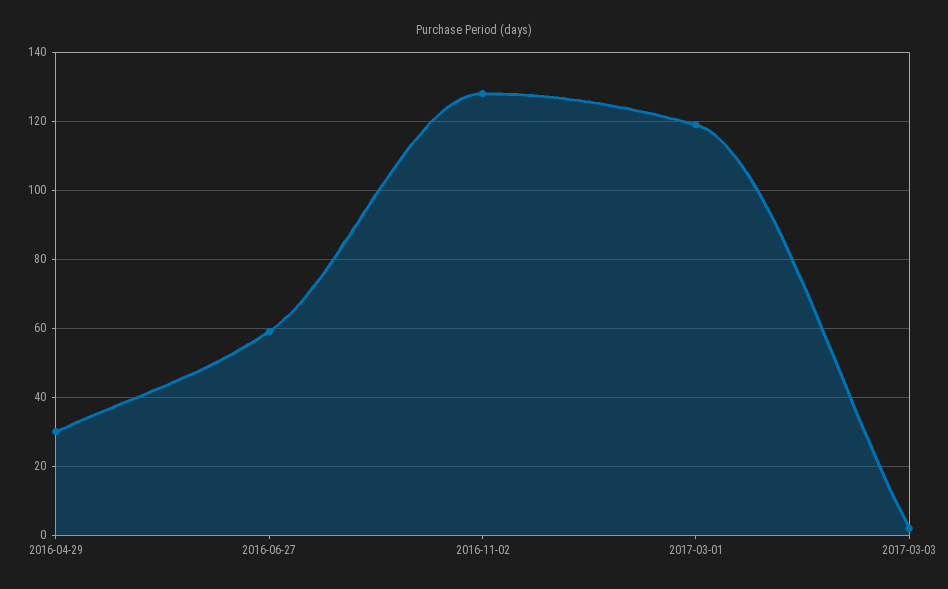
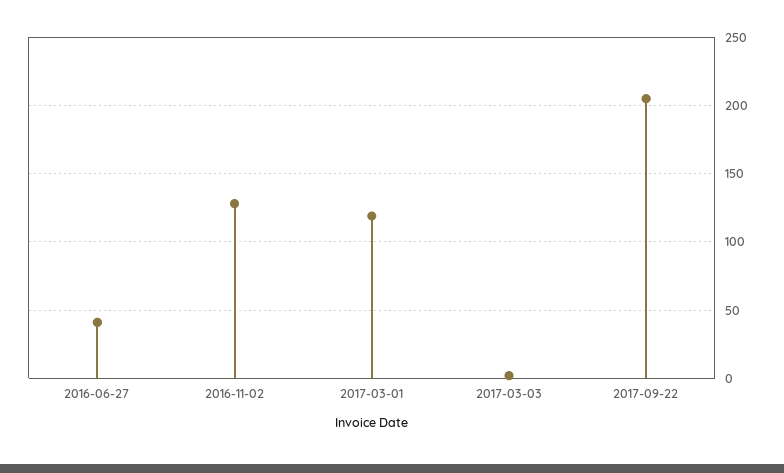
2016-04-29: 30 -> none
2016-06-27: 60 -> 40
2017-09-22: none -> 205

